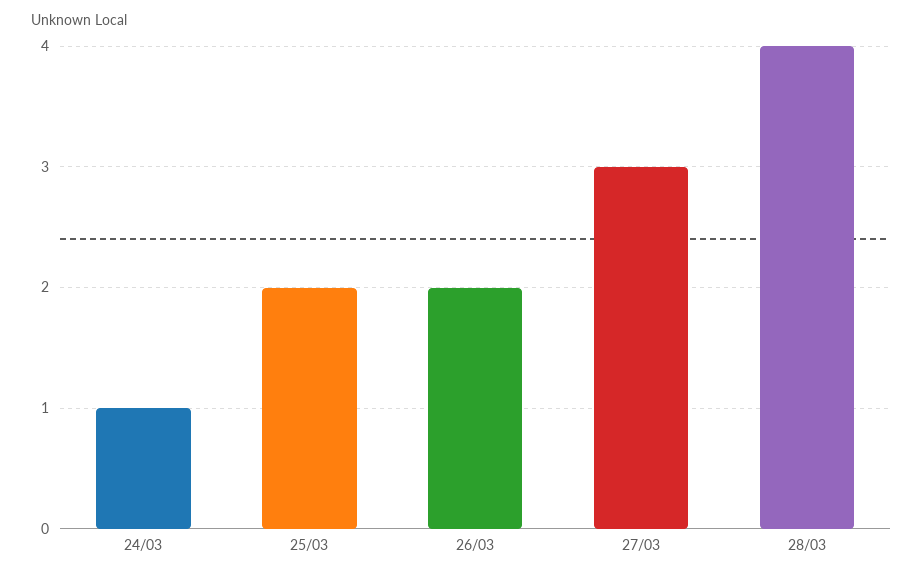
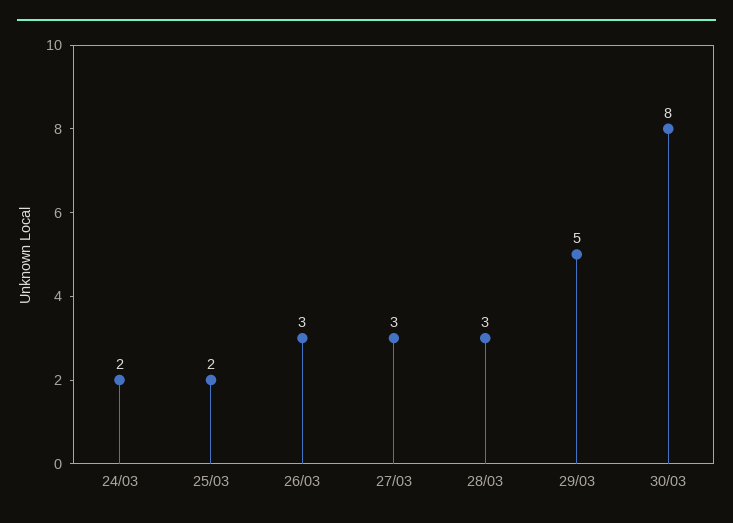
24/03: 1 -> 2
26/03: 2 -> 3
28/03: 4 -> 3
29/03: none -> 5
30/03: none -> 8

